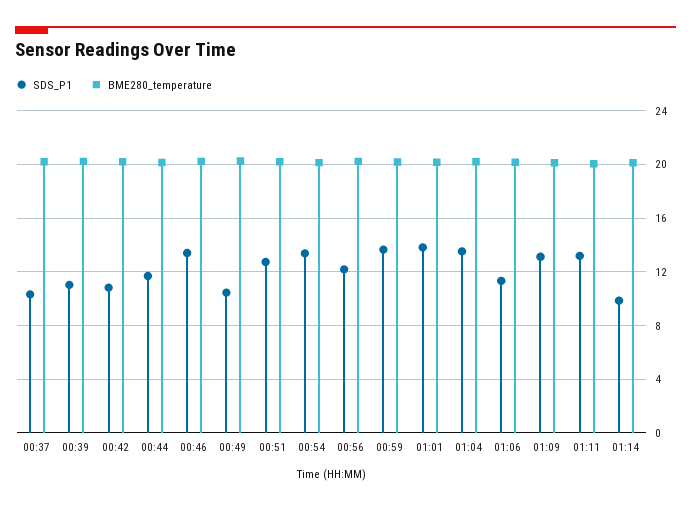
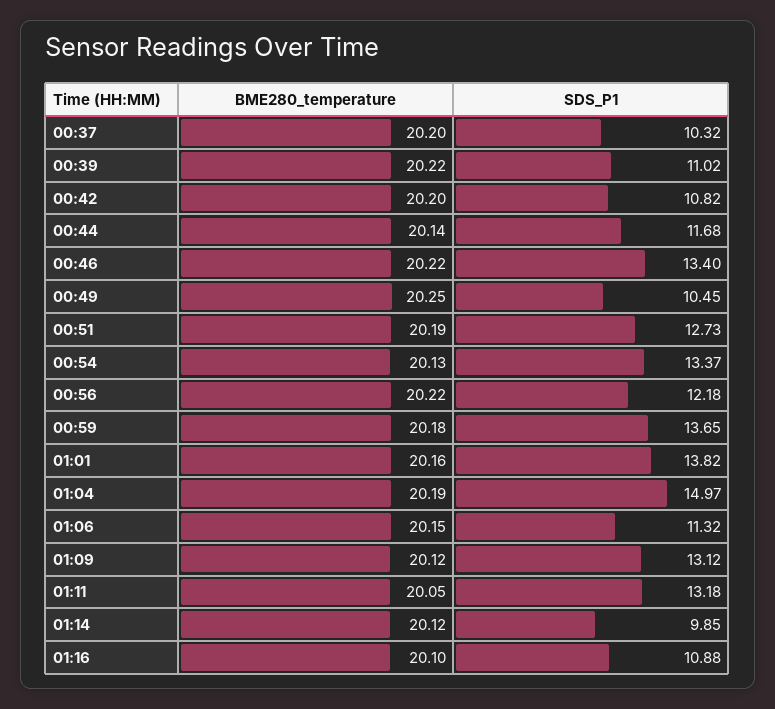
SDS_P1, 01:04: 13.5 -> 14.97
BME280_temperature, 01:16: none -> 20.1
SDS_P1, 01:16: none -> 10.88

